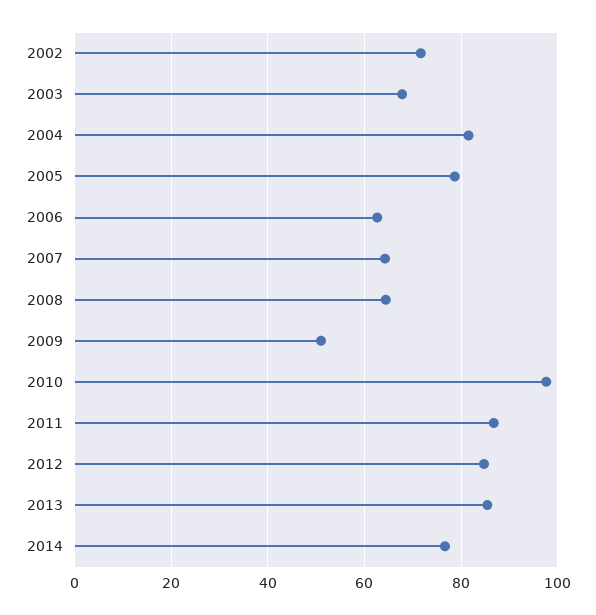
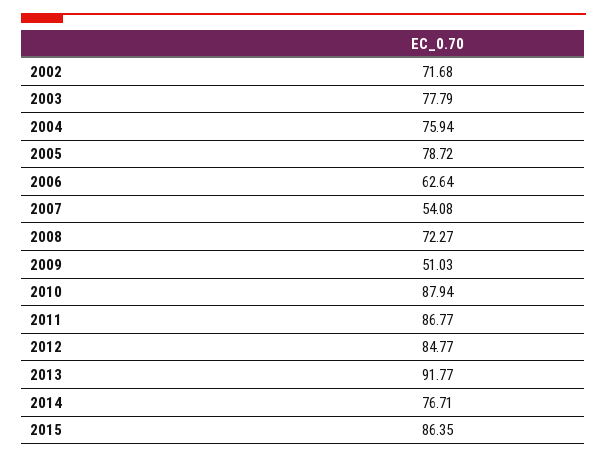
2003: 68 -> 77.79
2004: 82 -> 75.94
2007: 64 -> 54.08
2008: 64 -> 72.27
2010: 98 -> 87.94
2013: 86 -> 91.77
2015: none -> 86.35

